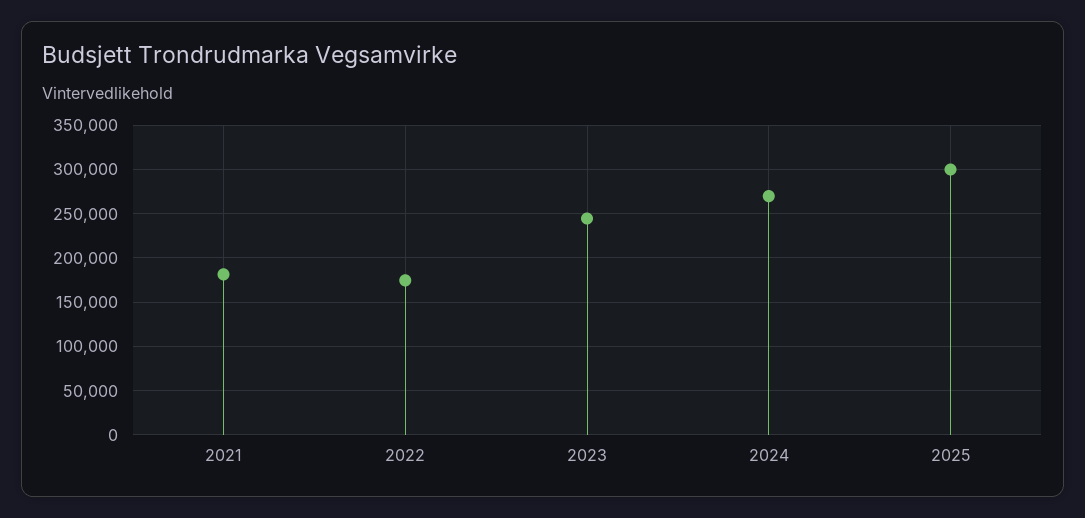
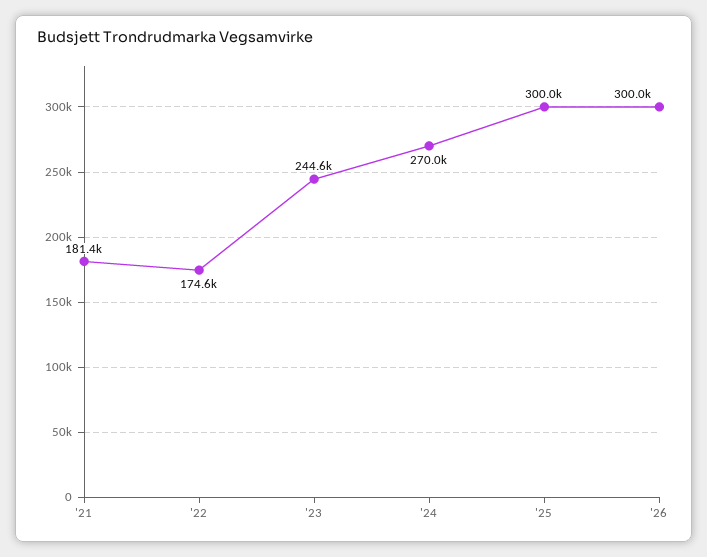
'26: none -> 300000

